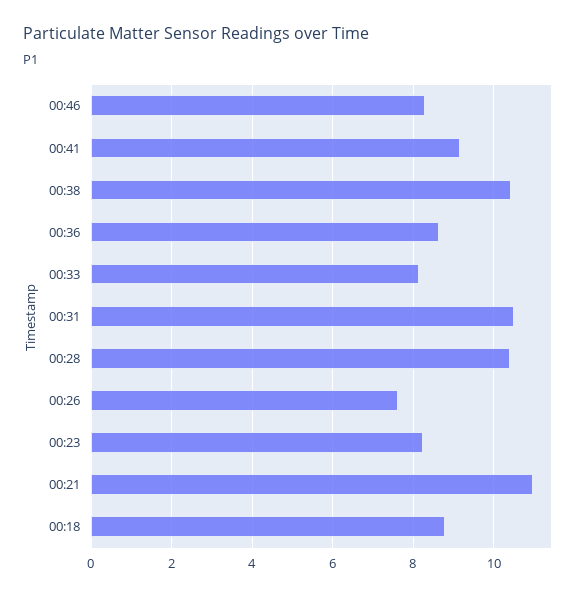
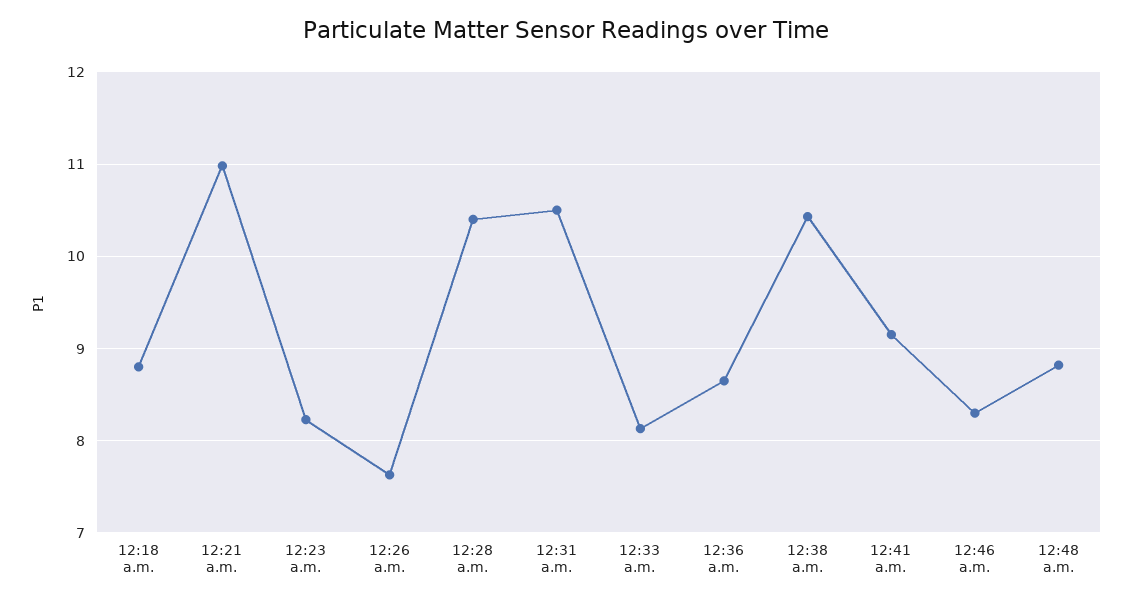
12:48 a.m.: none -> 8.8

